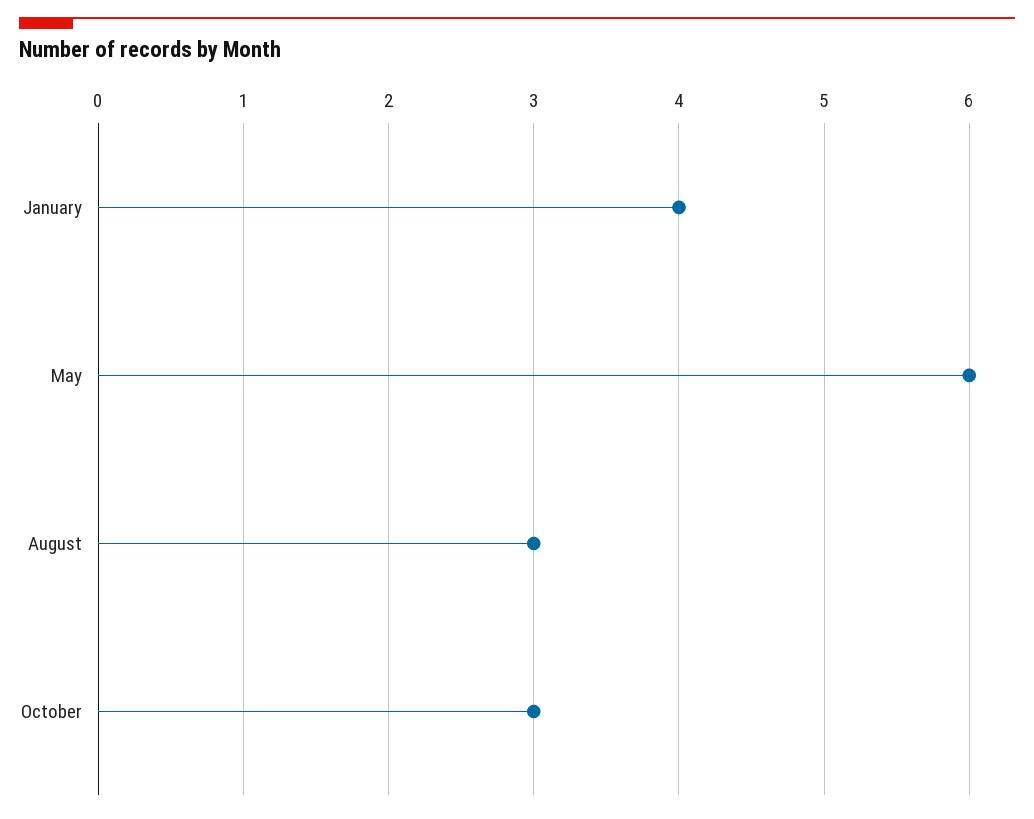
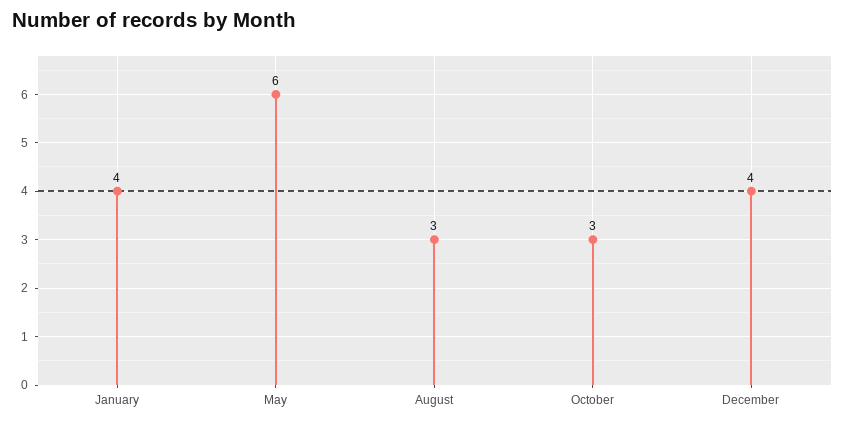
December: none -> 4

